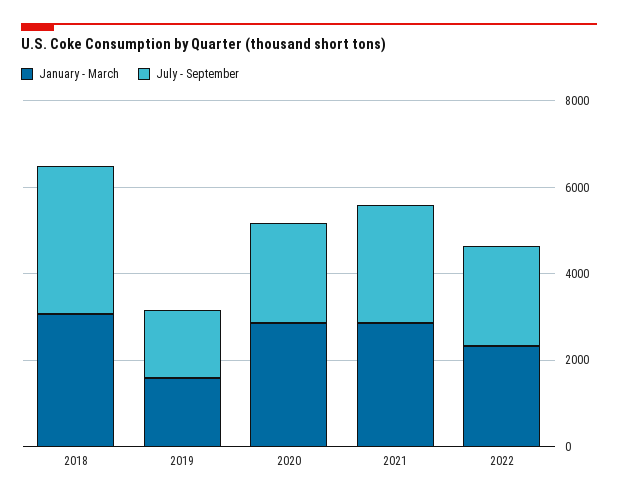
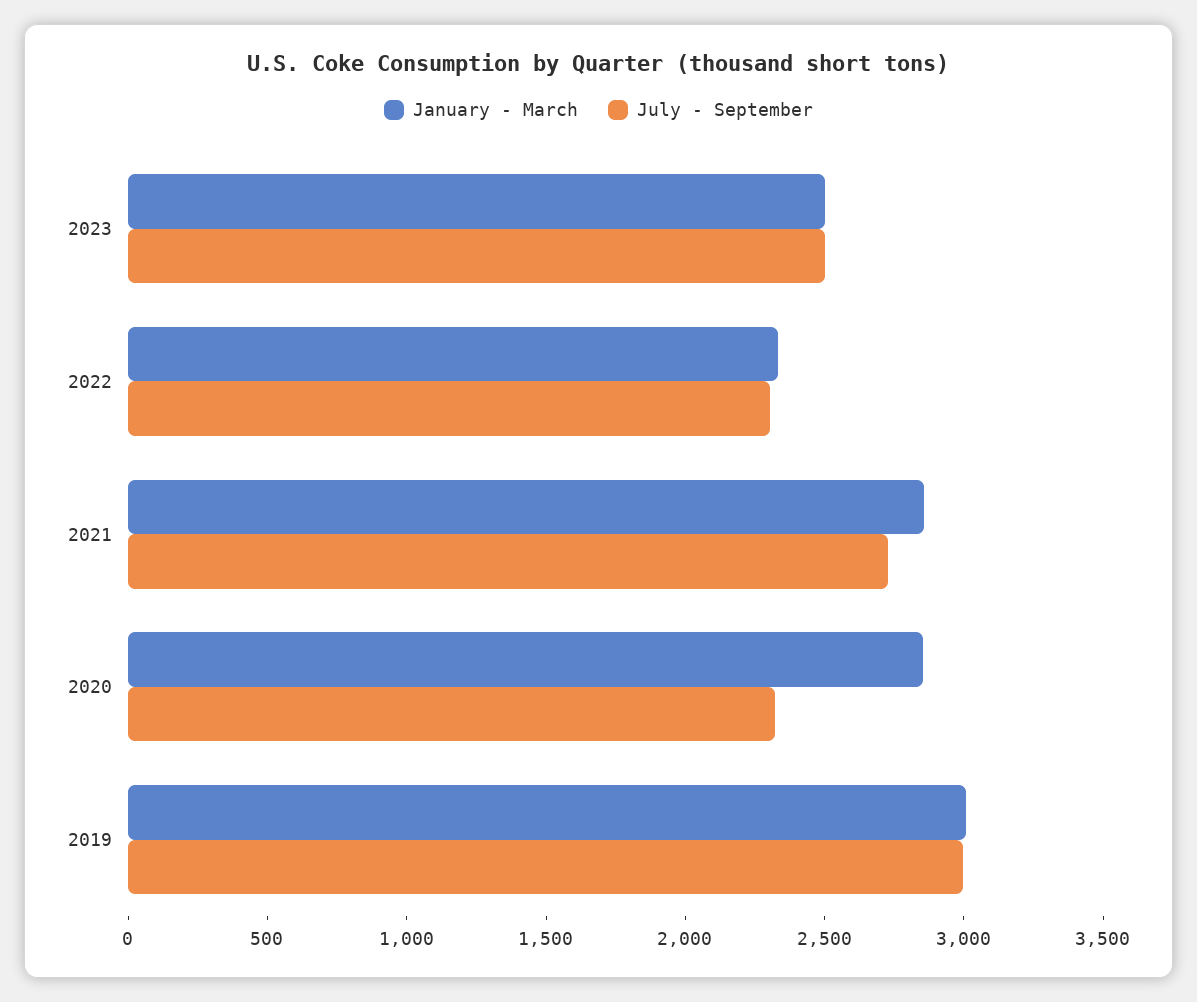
January - March, 2018: 3000 -> none
July - September, 2018: 3500 -> none
January - March, 2019: 1500 -> 3000
July - September, 2019: 1500 -> 3000
January - March, 2023: none -> 2500
July - September, 2023: none -> 2500

